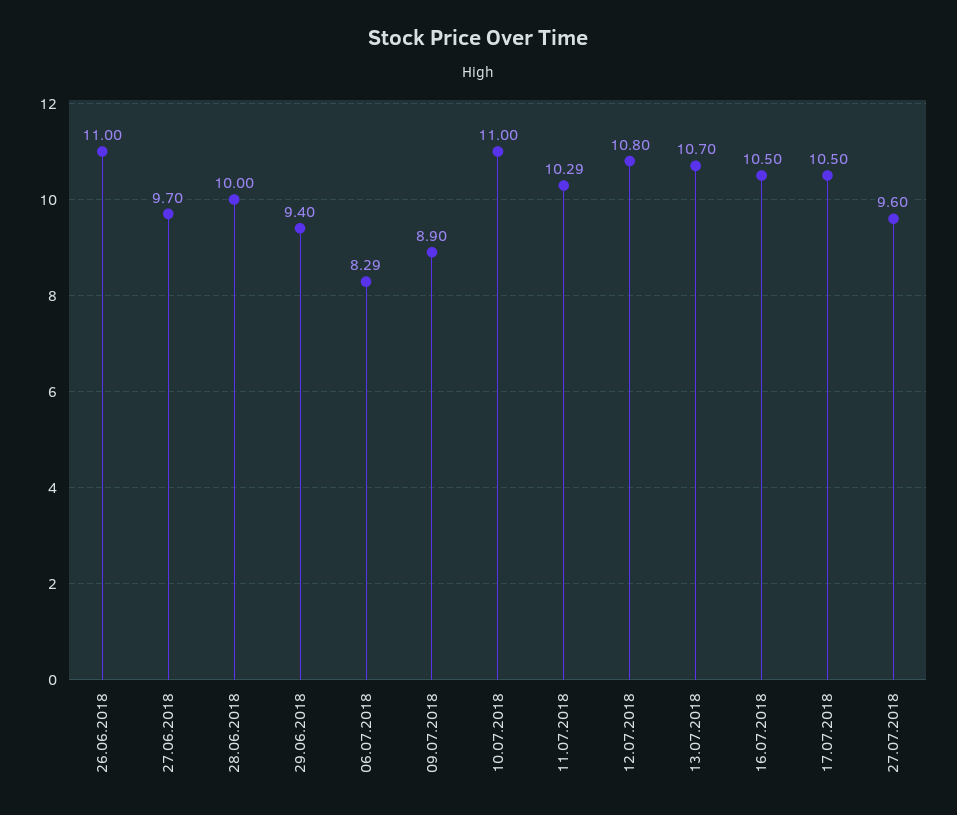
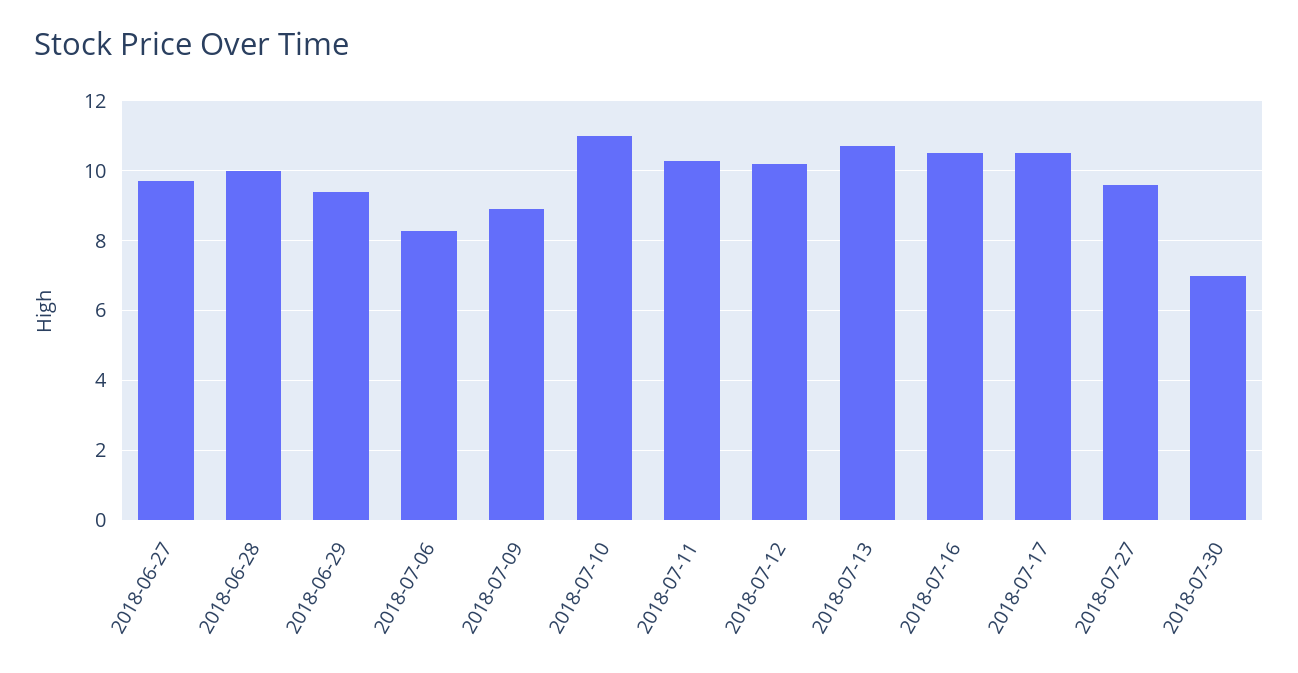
26.06.2018: 11 -> none
12.07.2018: 10.8 -> 10.2
2018-07-30: none -> 7

